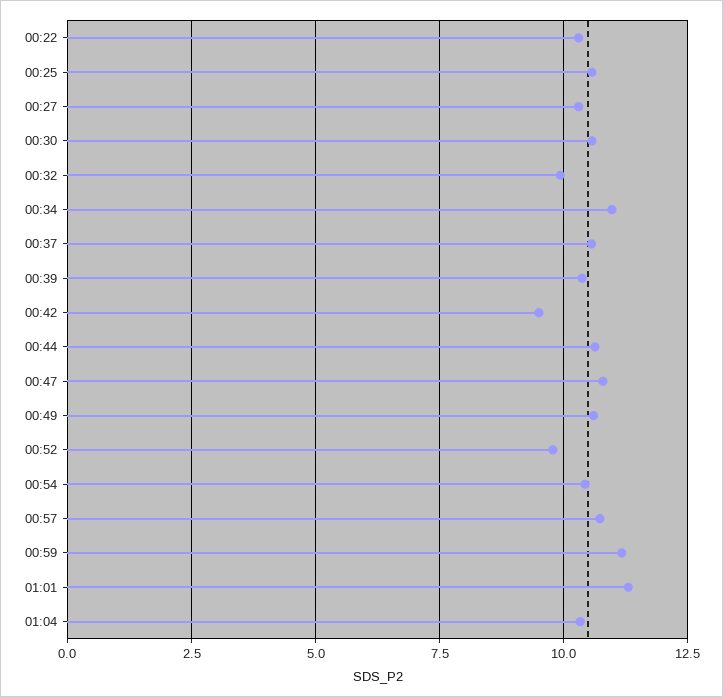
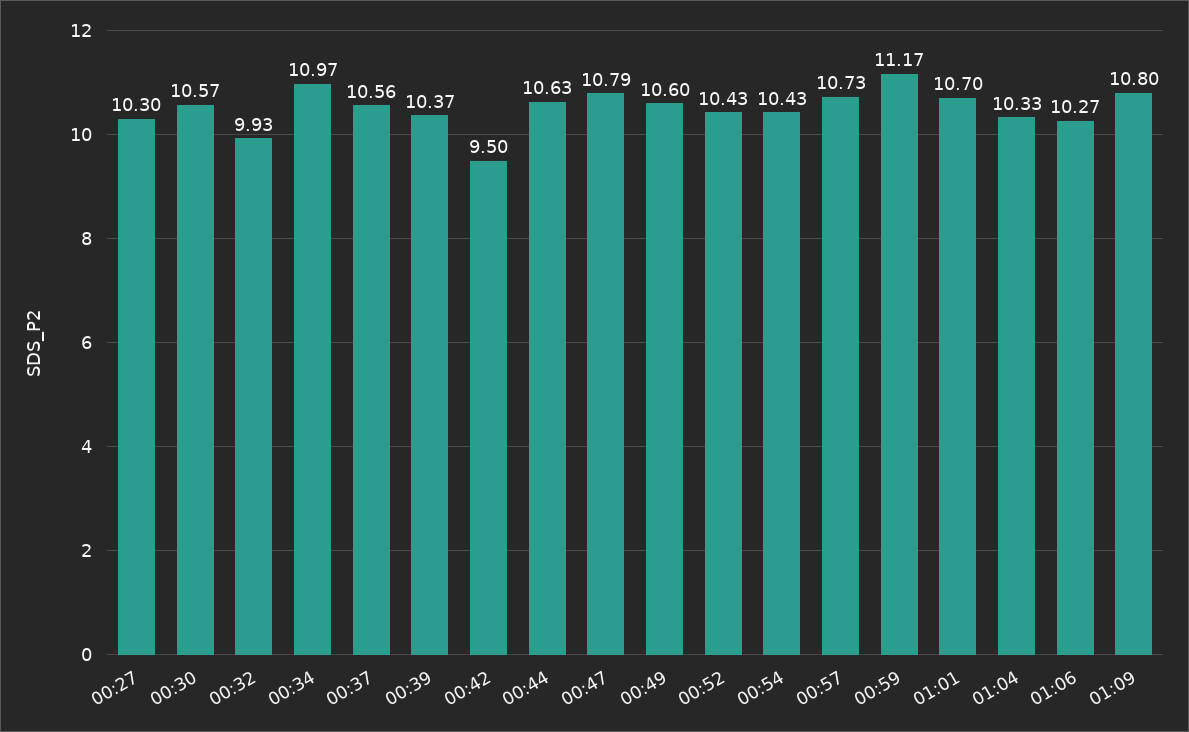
00:22: 10.25 -> none
00:25: 10.5 -> none
00:52: 9.75 -> 10.43
01:01: 11.25 -> 10.7
01:06: none -> 10.27
01:09: none -> 10.8

